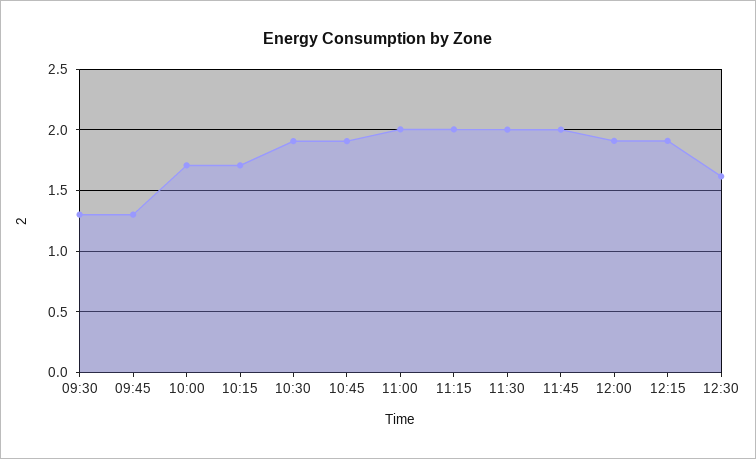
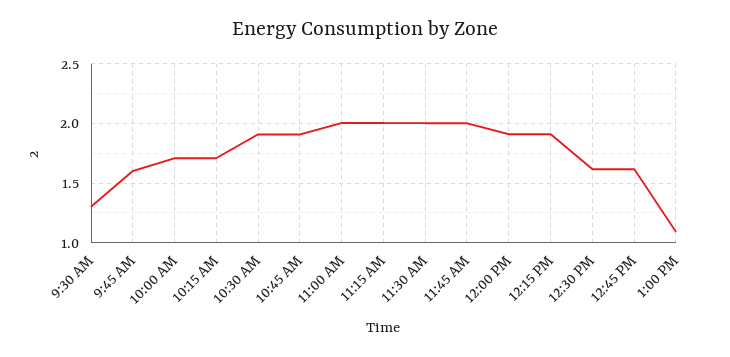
09:45: 1.3 -> 1.6
12:45 PM: none -> 1.6
1:00 PM: none -> 1.1

